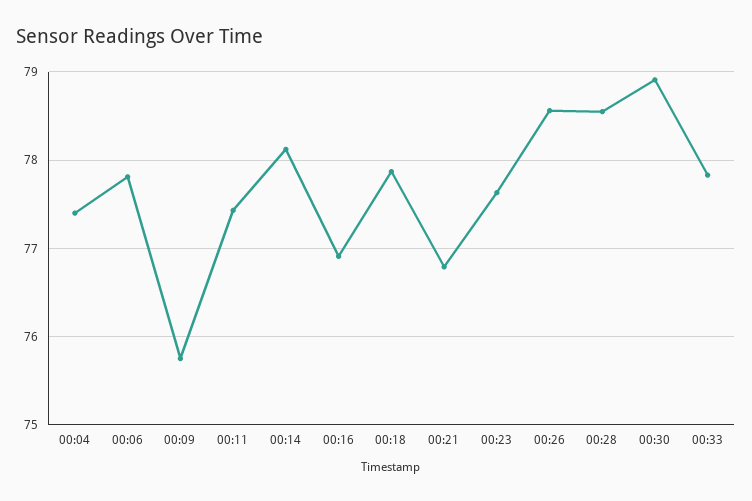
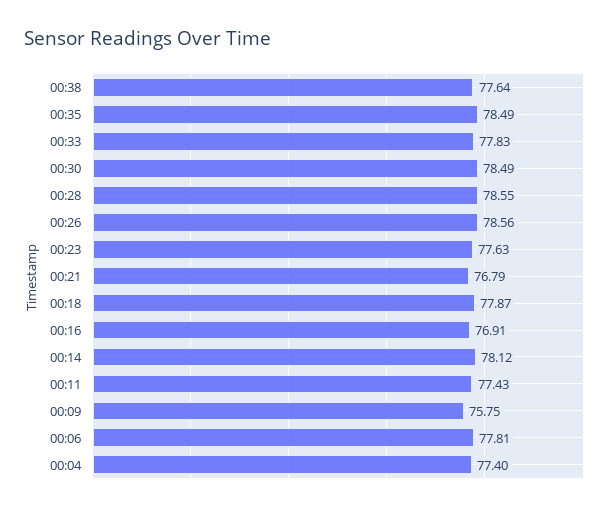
00:30: 78.9 -> 78.49
00:38: none -> 77.64
00:35: none -> 78.49

